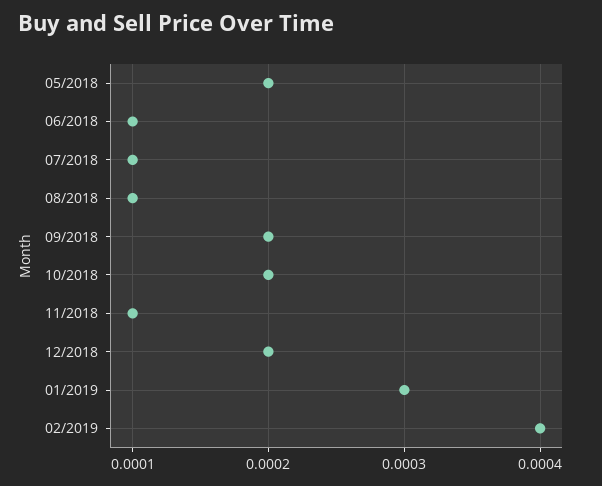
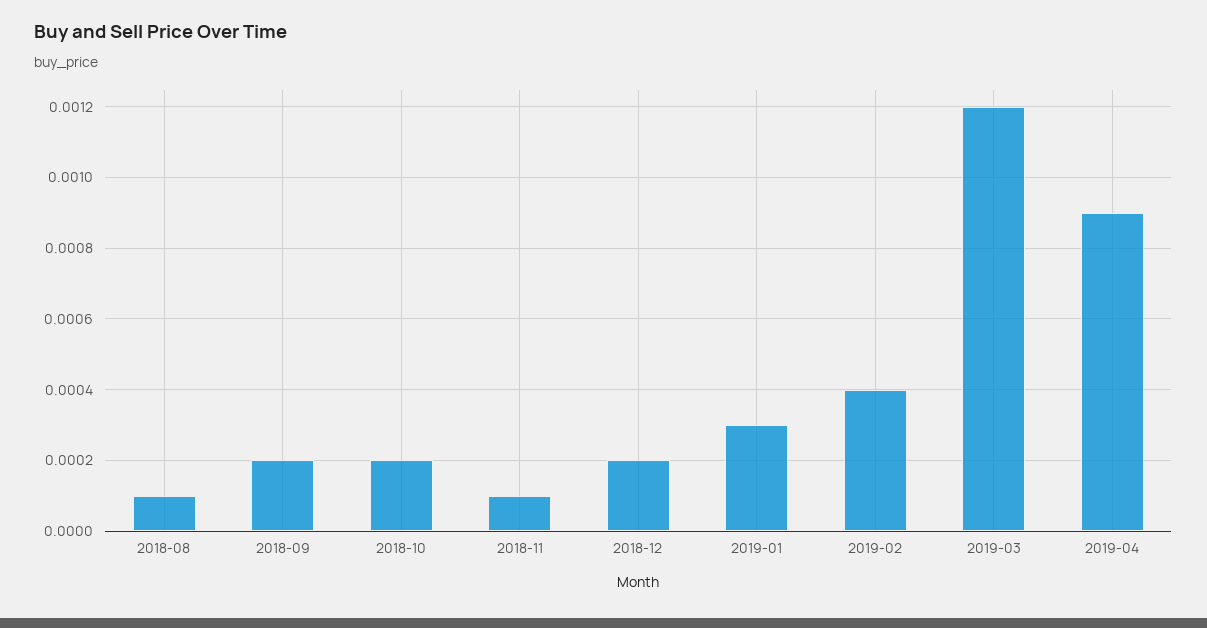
05/2018: 0.0002 -> none
06/2018: 0.0001 -> none
07/2018: 0.0001 -> none
2019-03: none -> 0.0012
2019-04: none -> 0.0009

